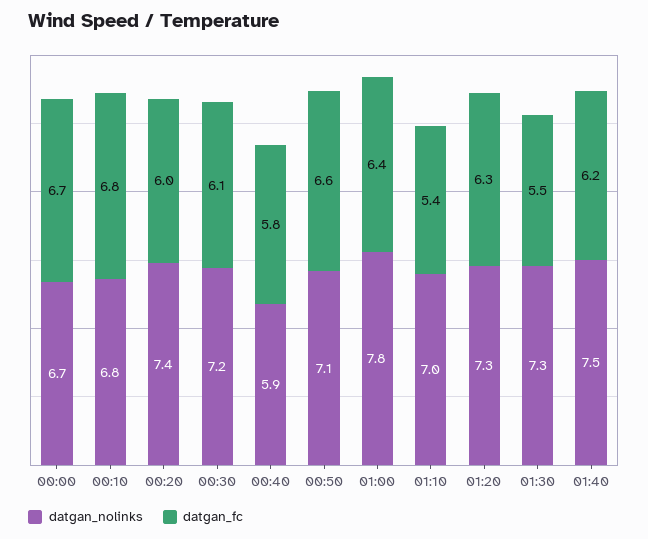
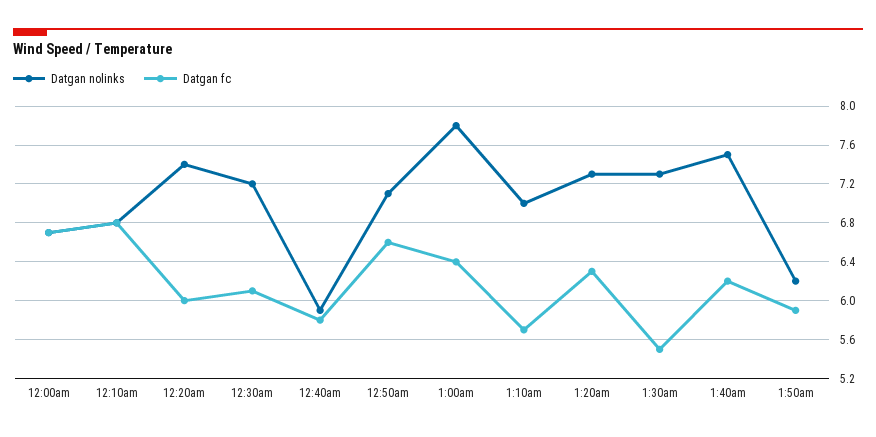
datgan_fc, 01:10: 5.4 -> 5.7
datgan_nolinks, 1:50am: none -> 6.2
datgan_fc, 1:50am: none -> 5.9

